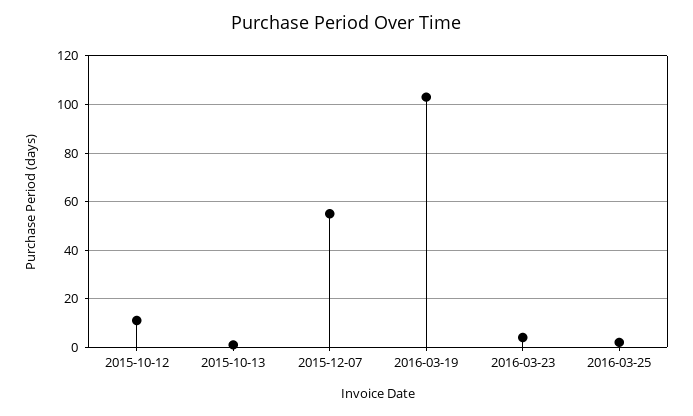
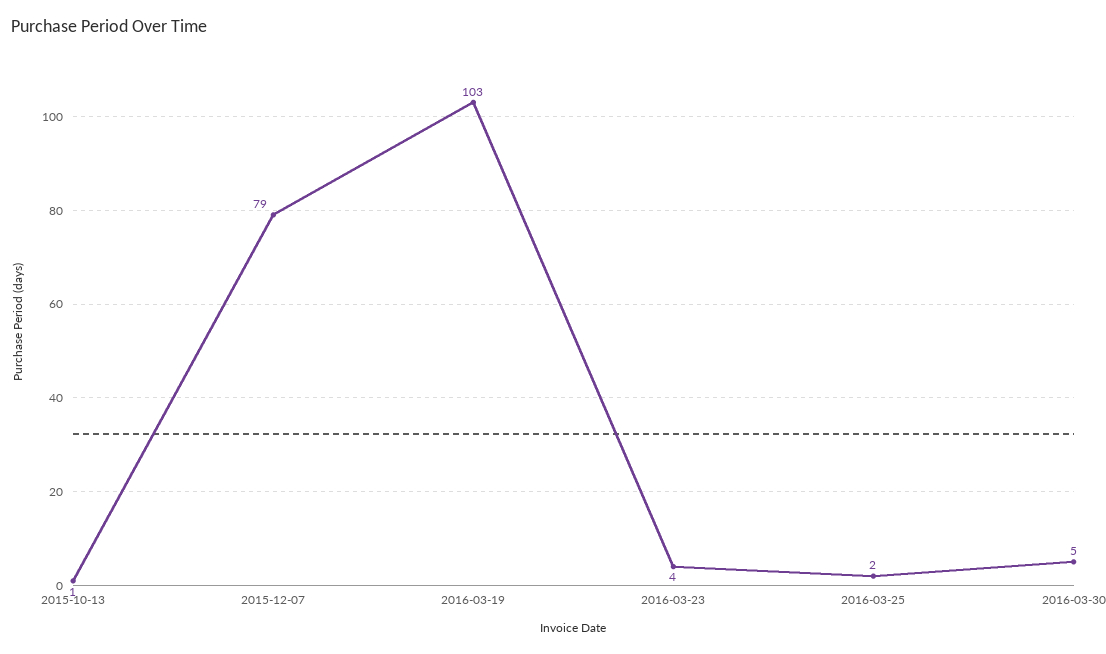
2015-10-12: 10 -> none
2015-12-07: 55 -> 79
2016-03-30: none -> 5

